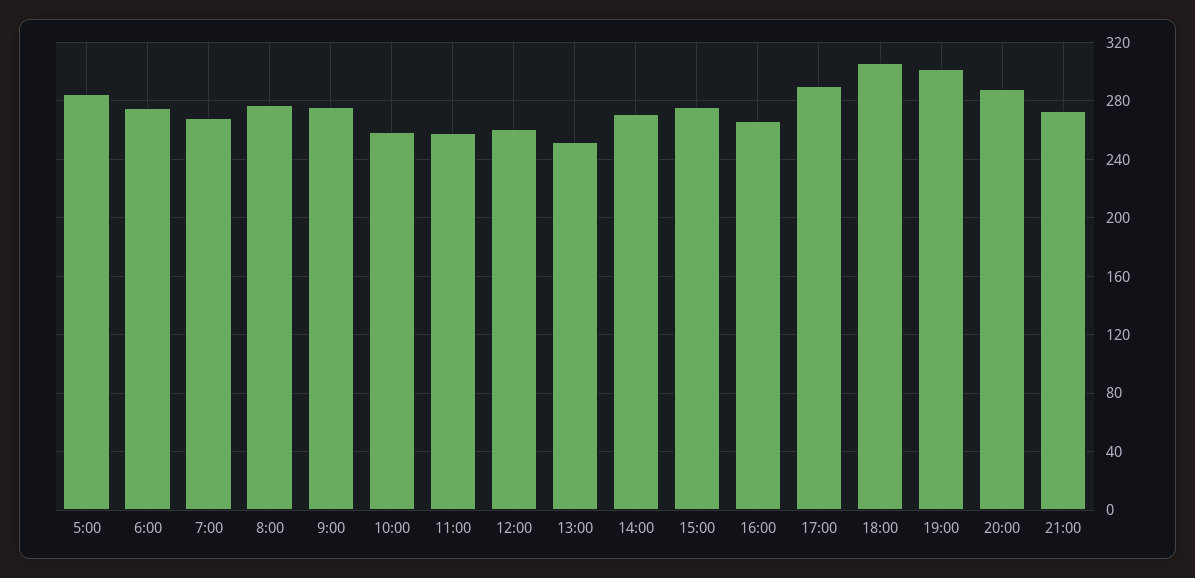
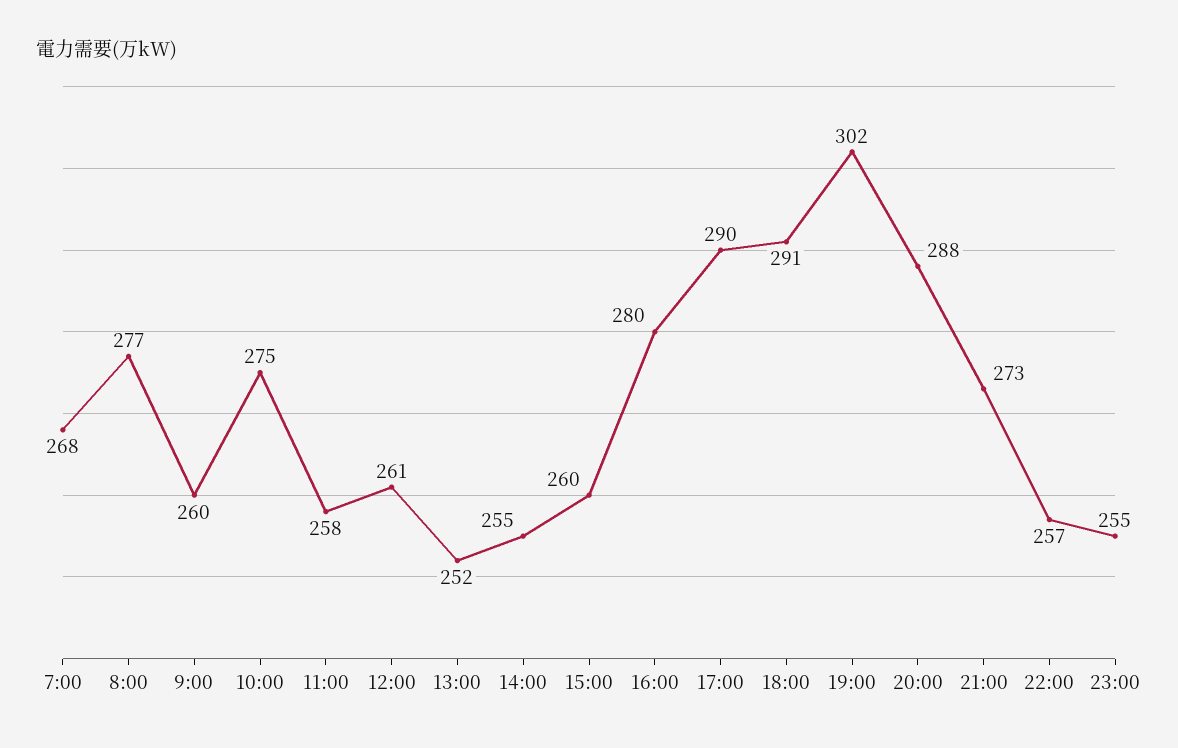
5:00: 285 -> none
6:00: 275 -> none
9:00: 275 -> 260
10:00: 260 -> 275
14:00: 270 -> 255
15:00: 275 -> 260
16:00: 265 -> 280
18:00: 305 -> 291
22:00: none -> 257
23:00: none -> 255

